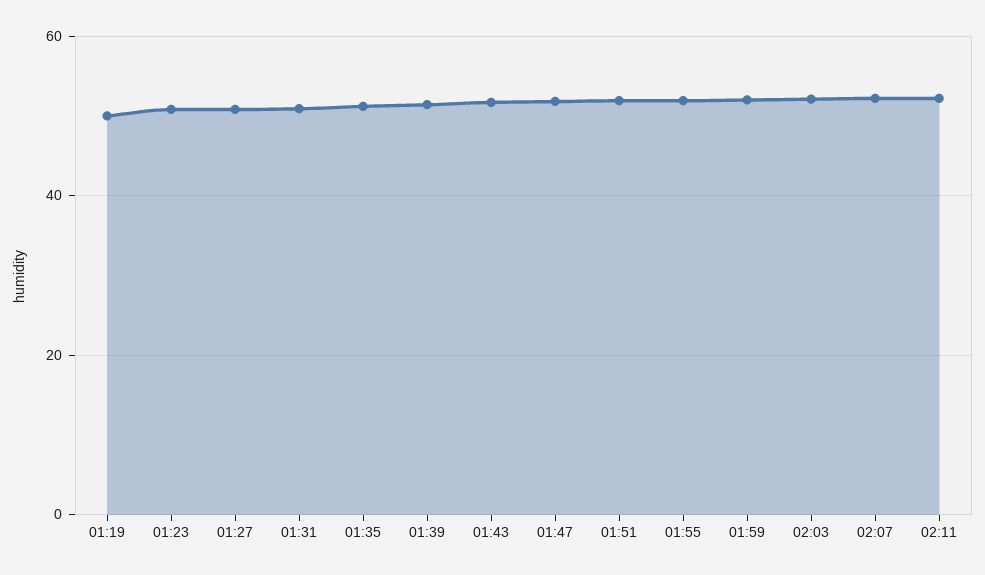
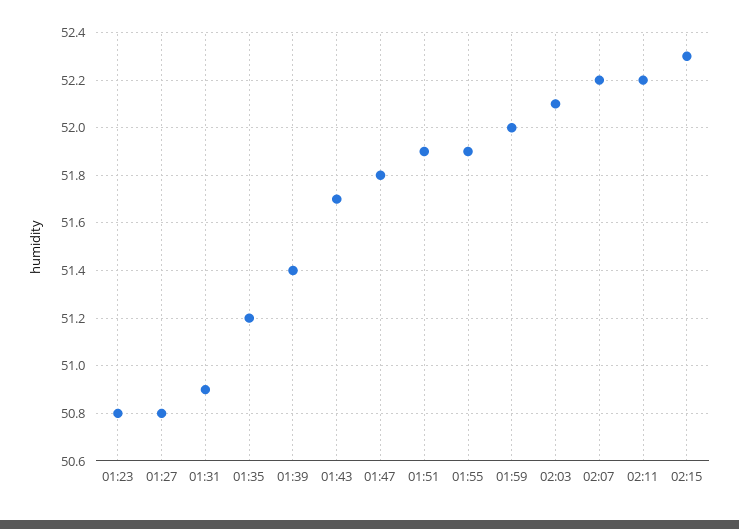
01:19: 50 -> none
02:15: none -> 52.3

